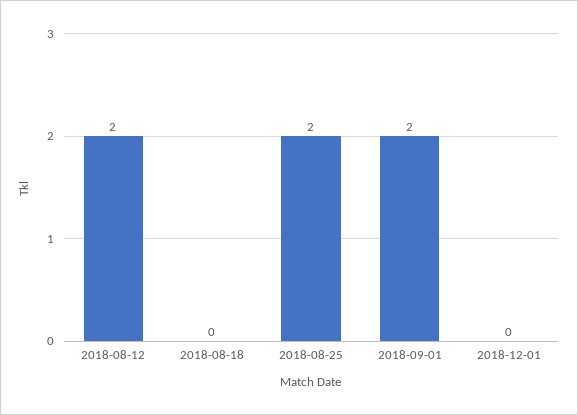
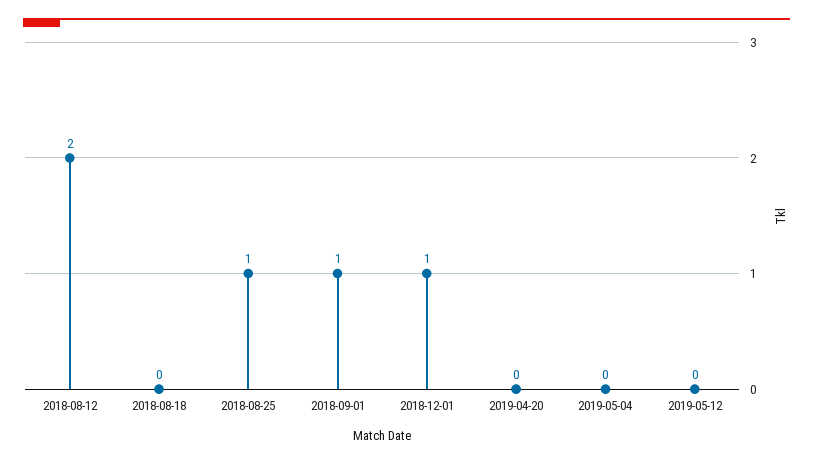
2018-08-25: 2 -> 1
2018-09-01: 2 -> 1
2018-12-01: 0 -> 1
2019-04-20: none -> 0
2019-05-04: none -> 0
2019-05-12: none -> 0

